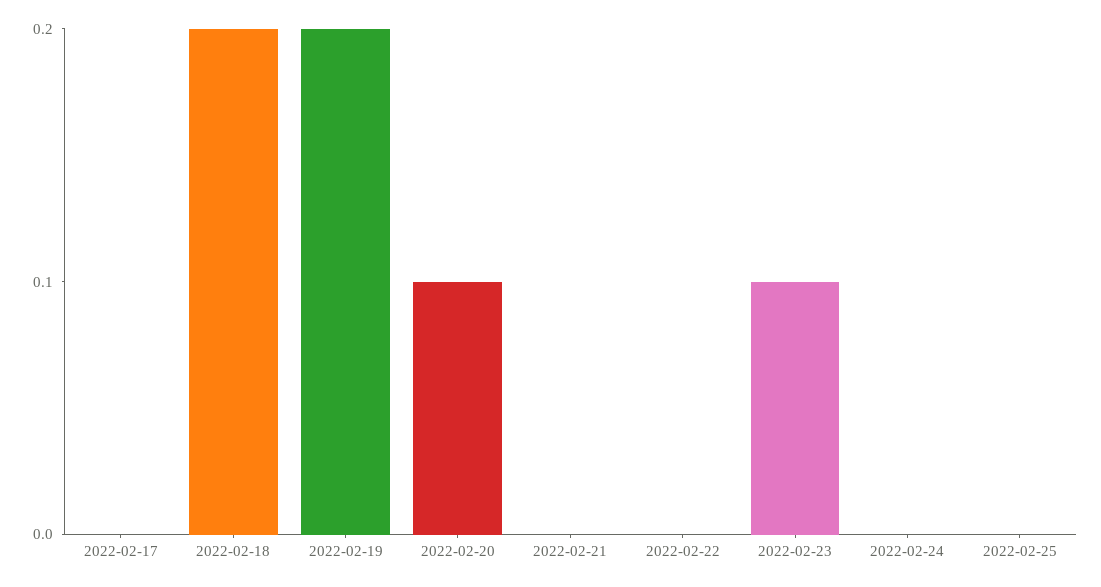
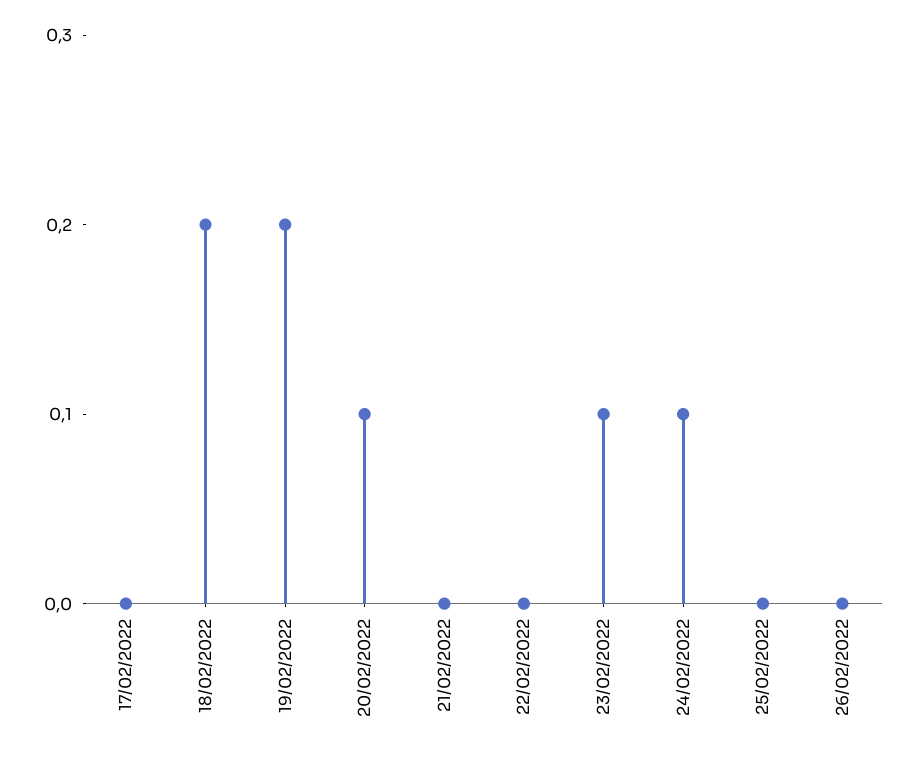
2022-02-24: 0 -> 0.1
26/02/2022: none -> 0

